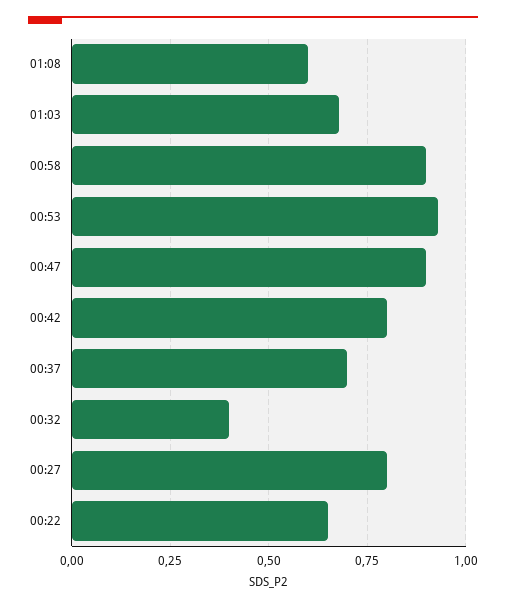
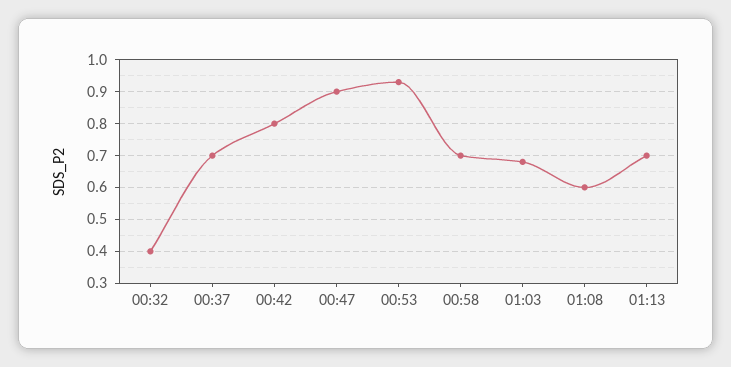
00:58: 0.9 -> 0.7
00:27: 0.8 -> none
00:22: 0.65 -> none
01:13: none -> 0.7

